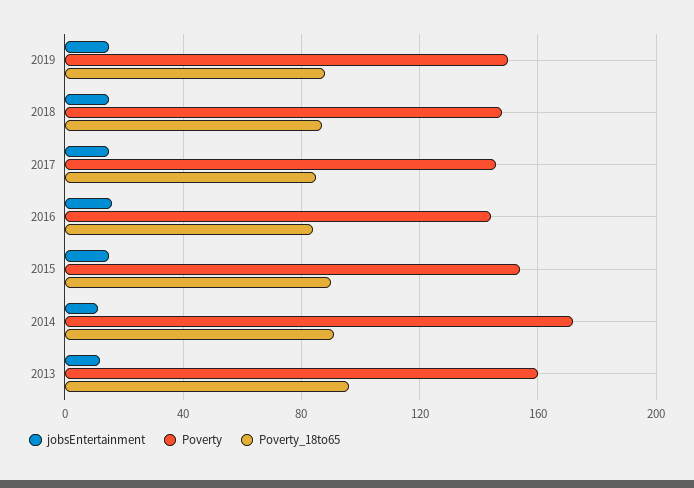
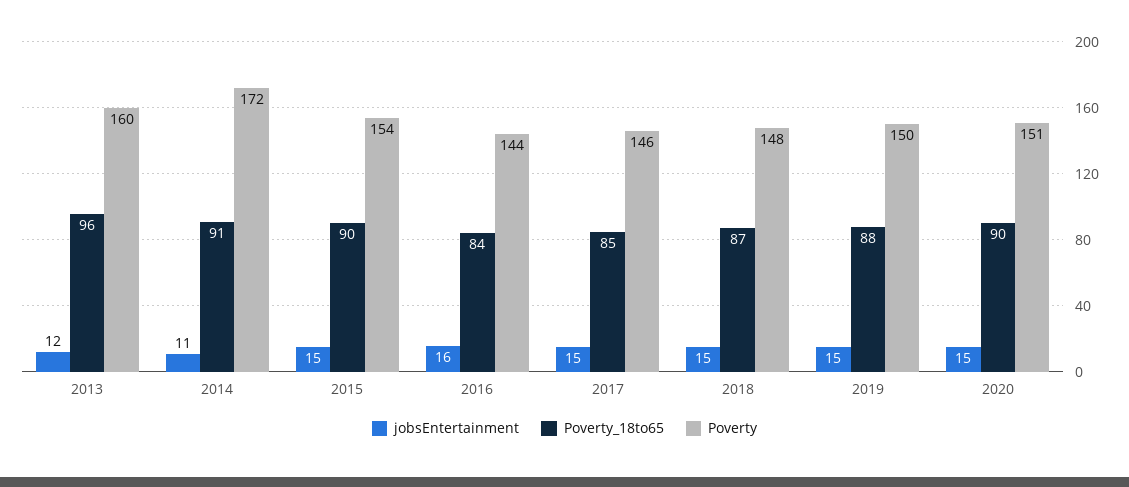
jobsEntertainment, 2020: none -> 15
Poverty_18to65, 2020: none -> 90
Poverty, 2020: none -> 151

